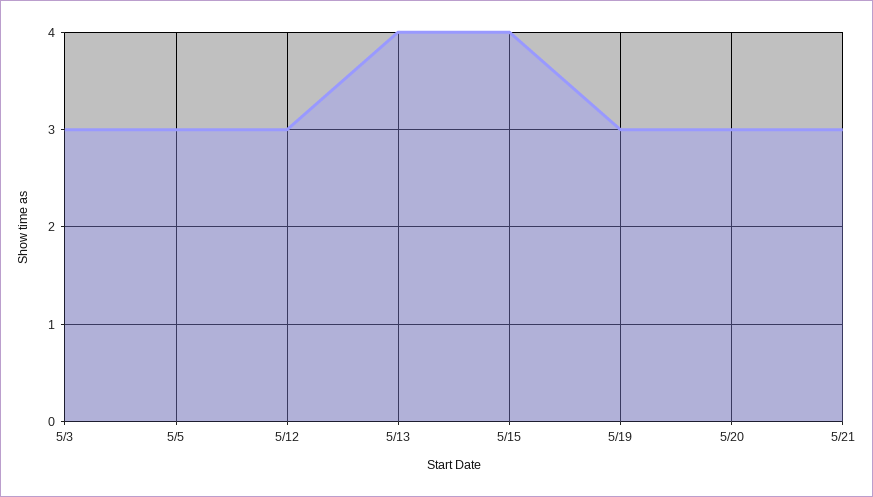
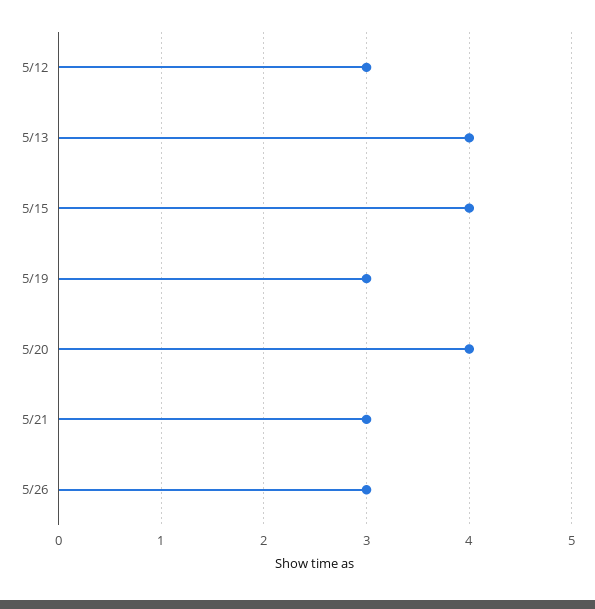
5/3: 3 -> none
5/5: 3 -> none
5/20: 3 -> 4
5/26: none -> 3

